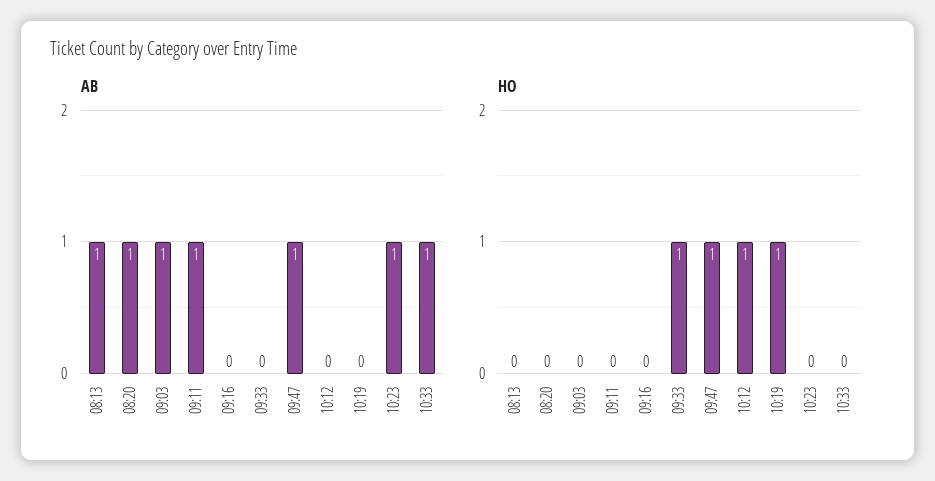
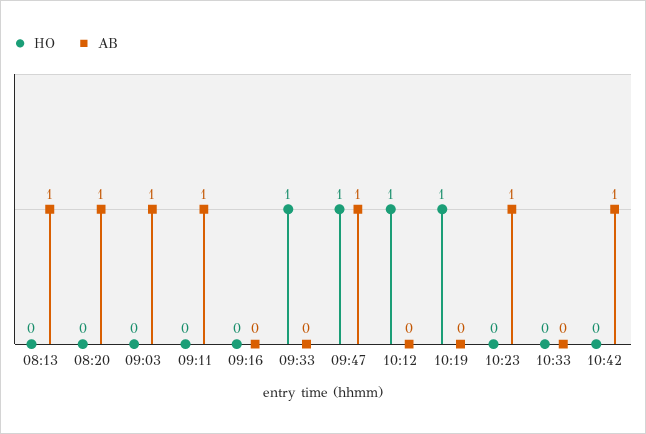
AB, 10:33: 1 -> 0
HO, 10:42: none -> 0
AB, 10:42: none -> 1

